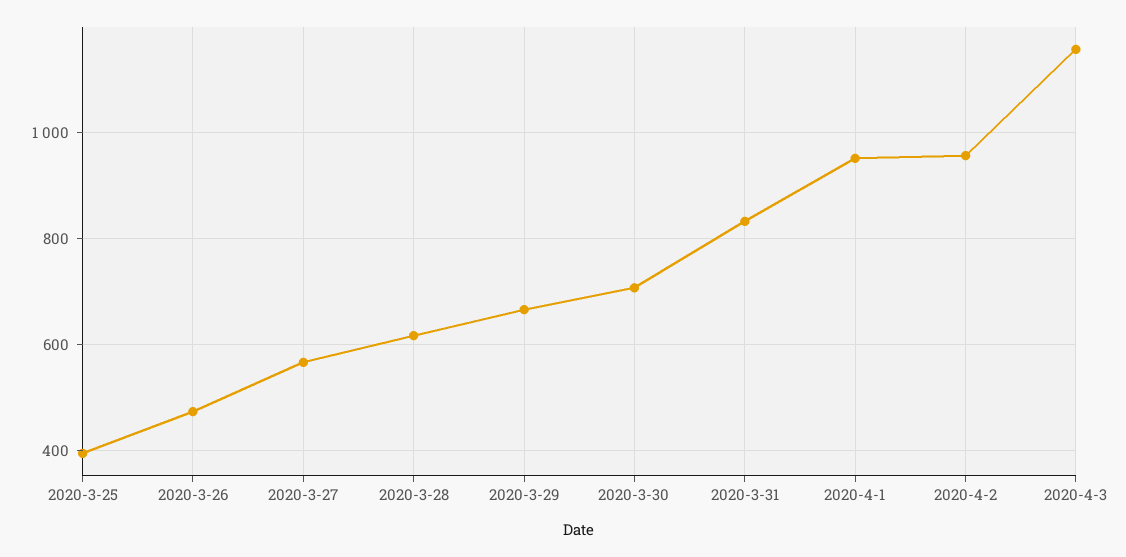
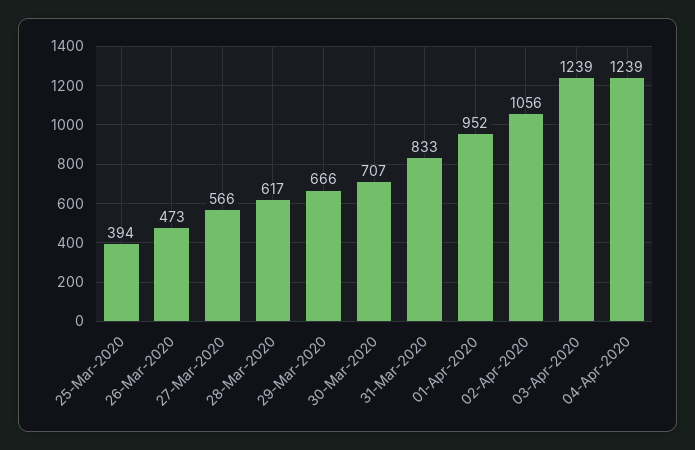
2020-4-2: 960 -> 1056
2020-4-3: 1160 -> 1239
04-Apr-2020: none -> 1239

